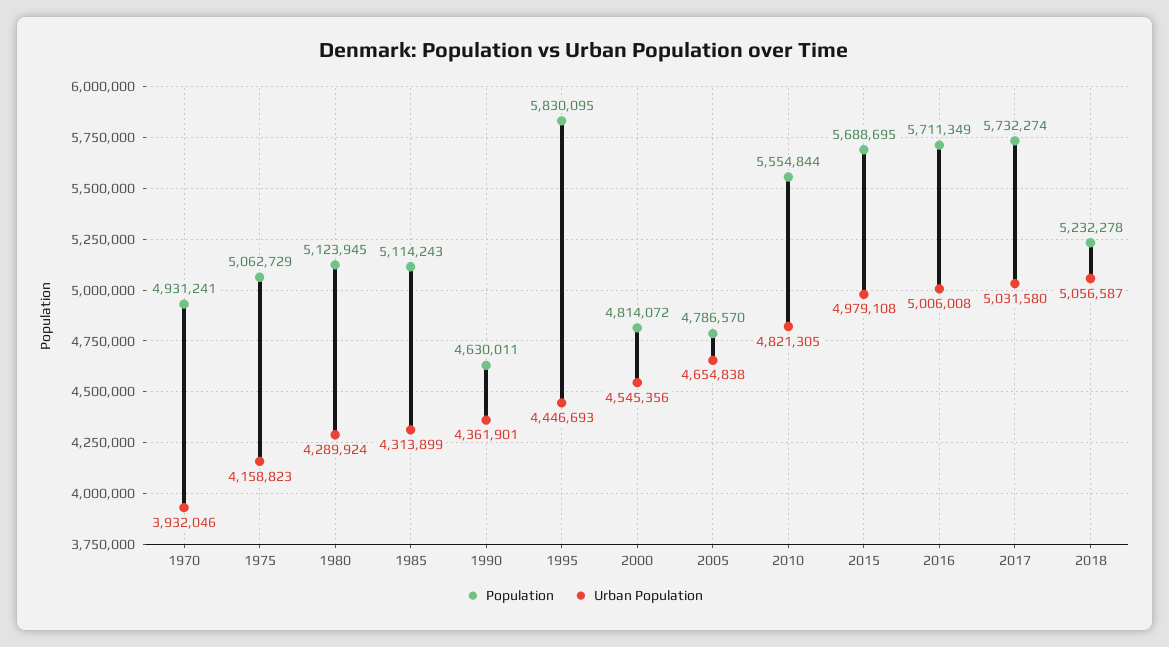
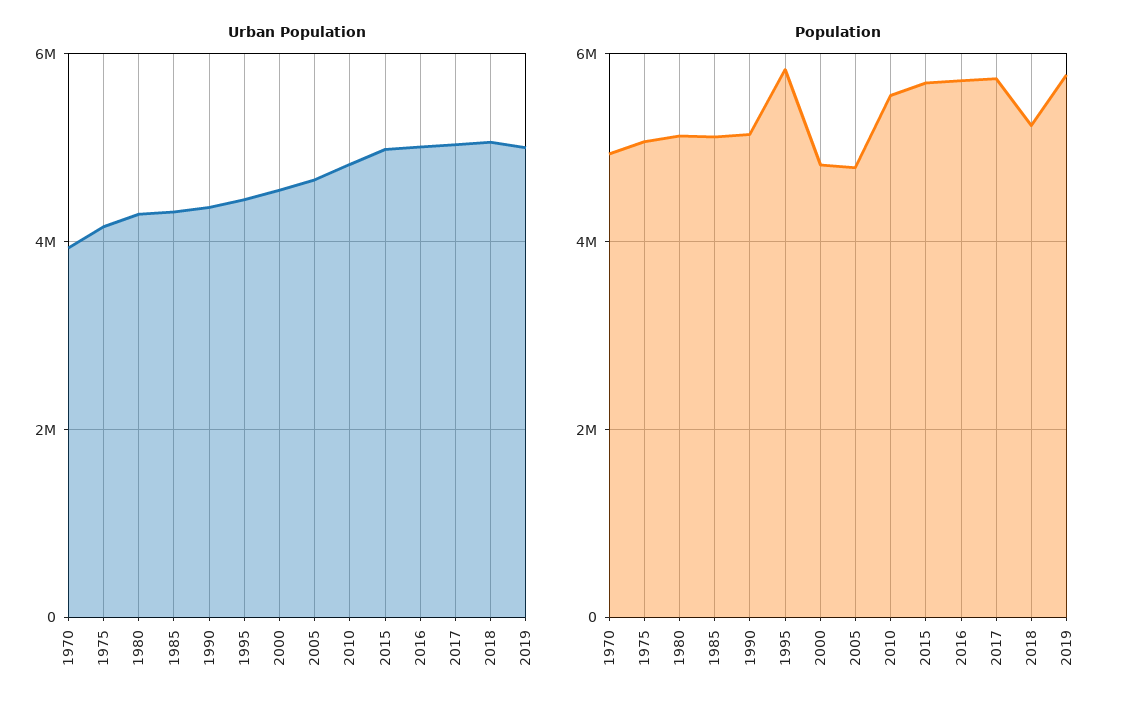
Population, 1990: 4630011 -> 5200000
Urban Population, 2019: none -> 5000000
Population, 2019: none -> 5800000

